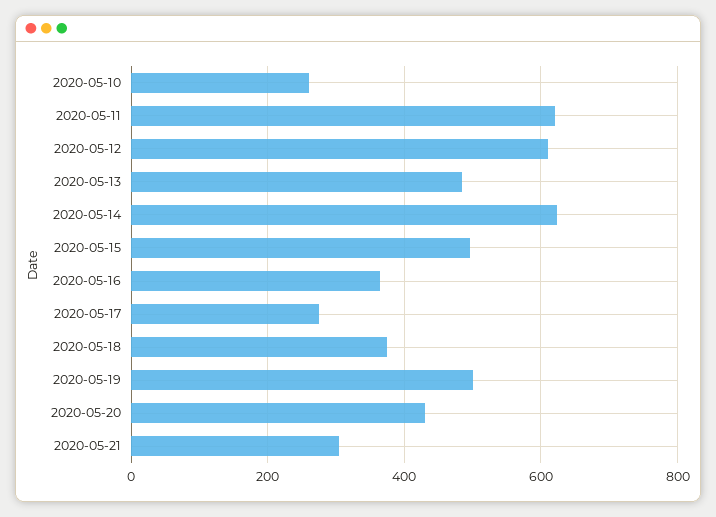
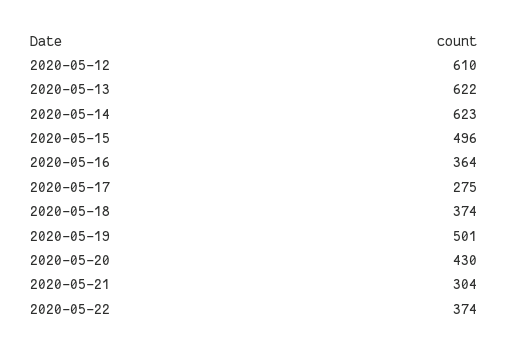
2020-05-10: 260 -> none
2020-05-11: 620 -> none
2020-05-13: 480 -> 622
2020-05-22: none -> 374

